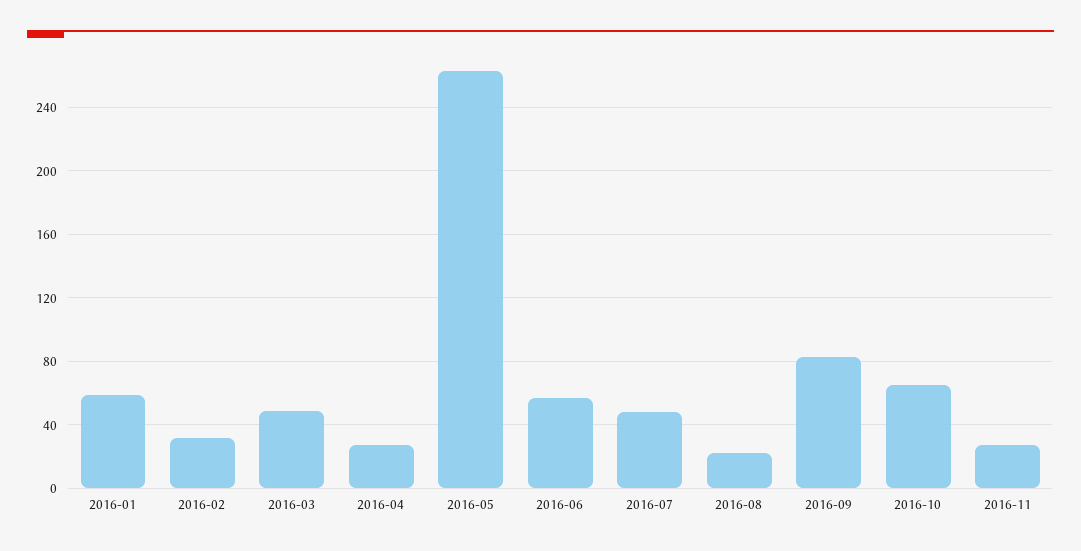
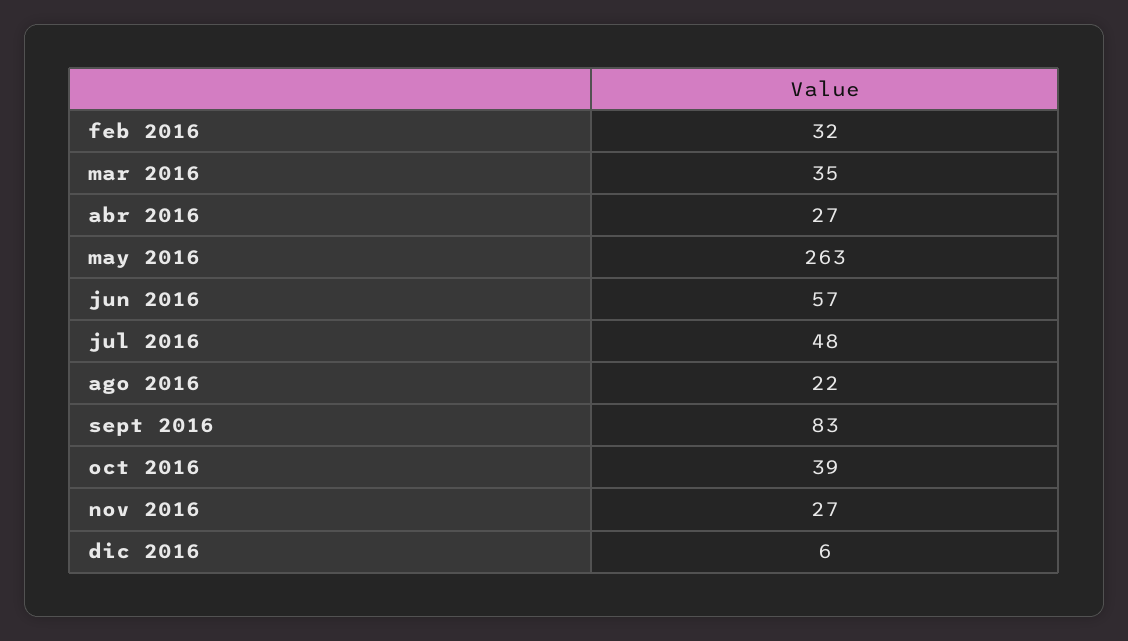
2016-01: 60 -> none
2016-03: 50 -> 35
2016-10: 65 -> 39
dic 2016: none -> 6

